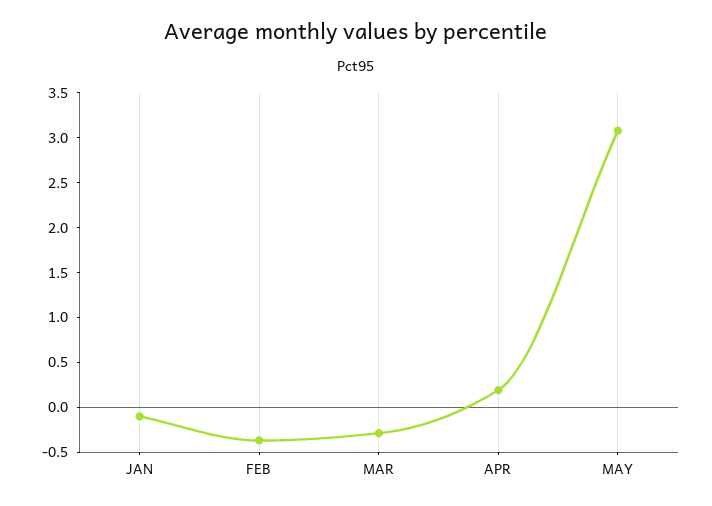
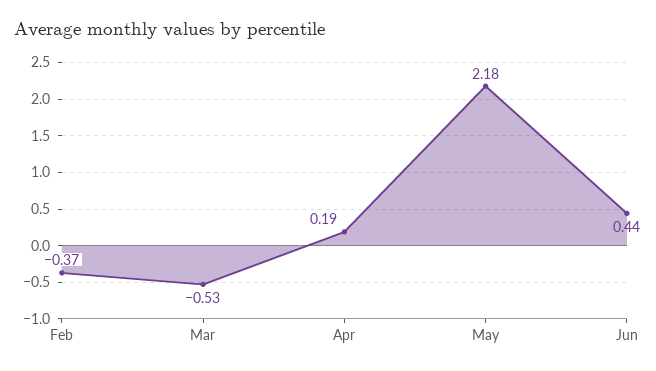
JAN: -0.1 -> none
MAR: -0.3 -> -0.53
MAY: 3.1 -> 2.18
Jun: none -> 0.44

